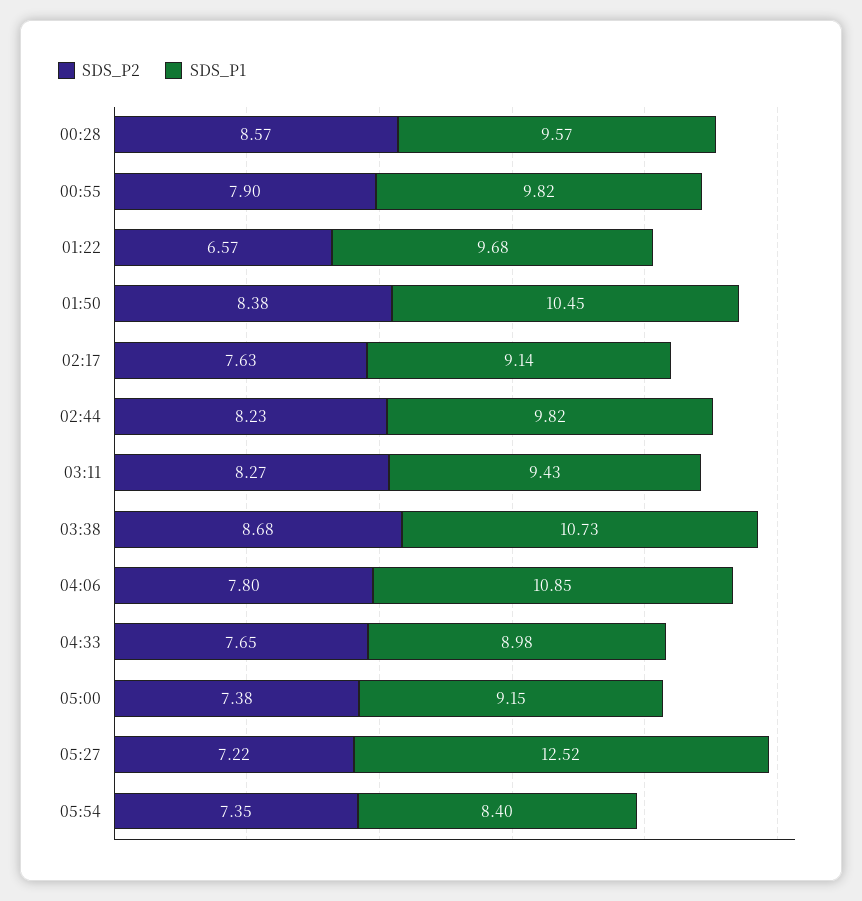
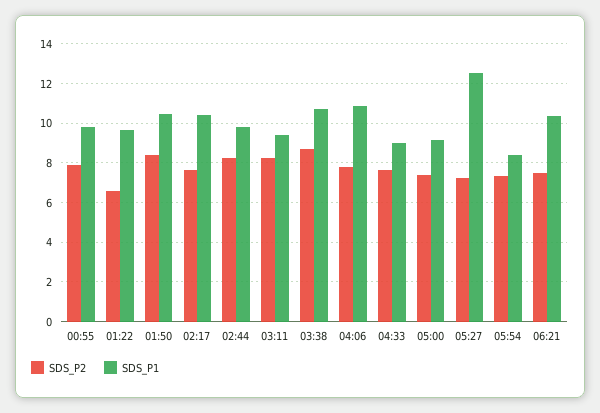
SDS_P2, 00:28: 8.57 -> none
SDS_P1, 00:28: 9.57 -> none
SDS_P1, 02:17: 9.14 -> 10.5
SDS_P2, 06:21: none -> 7.5
SDS_P1, 06:21: none -> 10.5

